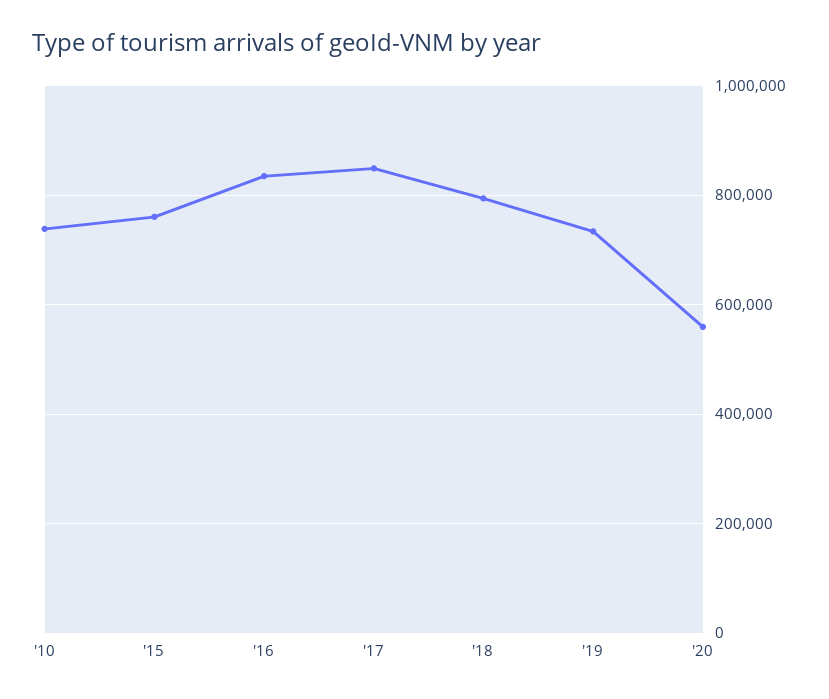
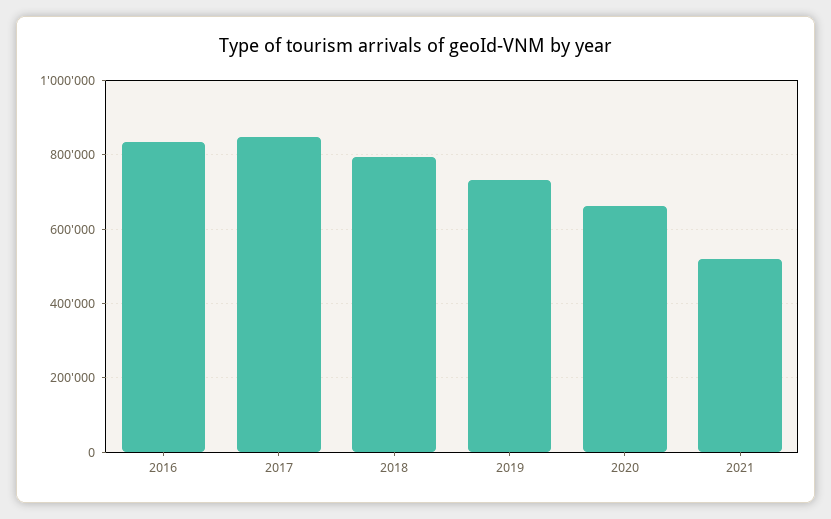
'10: 740000 -> none
'15: 760000 -> none
'20: 560000 -> 660000
2021: none -> 520000

